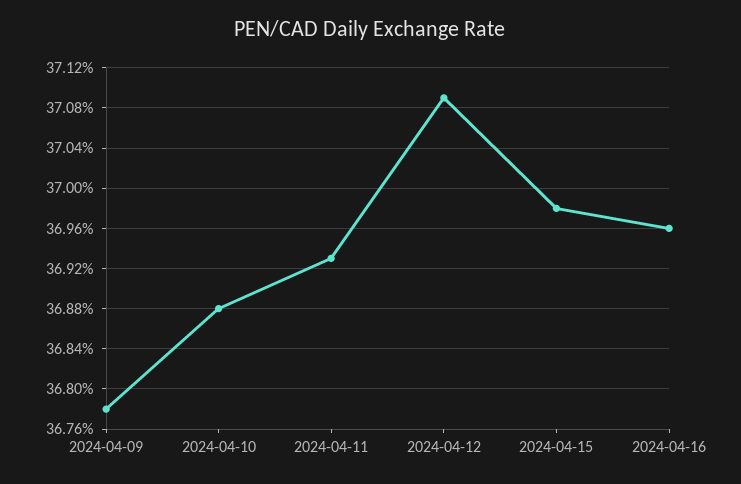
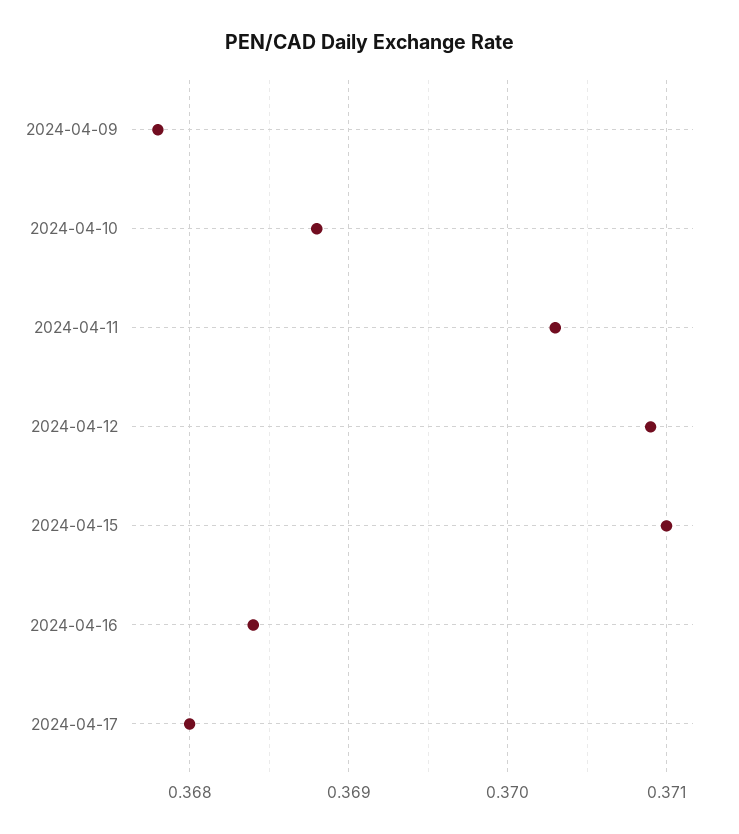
2024-04-11: 0.3693 -> 0.3703
2024-04-15: 0.3698 -> 0.371
2024-04-16: 0.3696 -> 0.3684
2024-04-17: none -> 0.368

